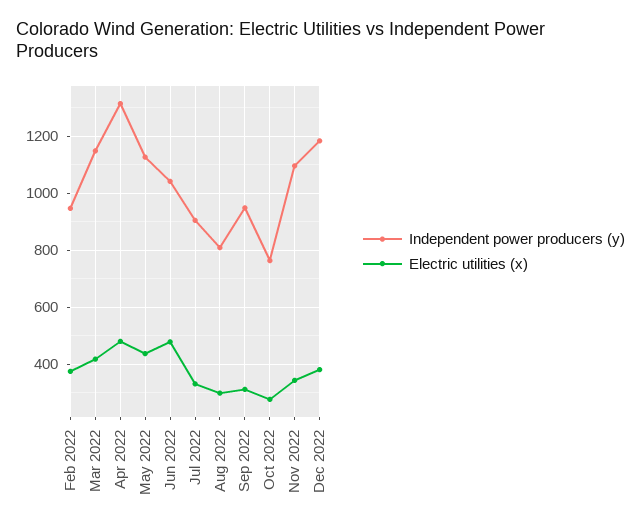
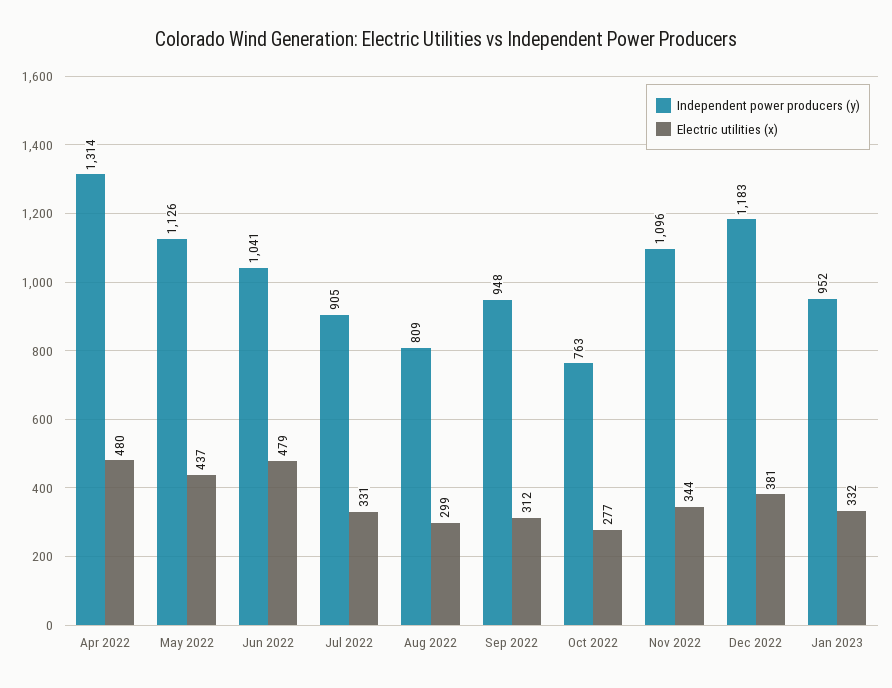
Independent power producers (y), Feb 2022: 950 -> none
Electric utilities (x), Feb 2022: 375 -> none
Independent power producers (y), Mar 2022: 1150 -> none
Electric utilities (x), Mar 2022: 425 -> none
Independent power producers (y), Jan 2023: none -> 952
Electric utilities (x), Jan 2023: none -> 332

